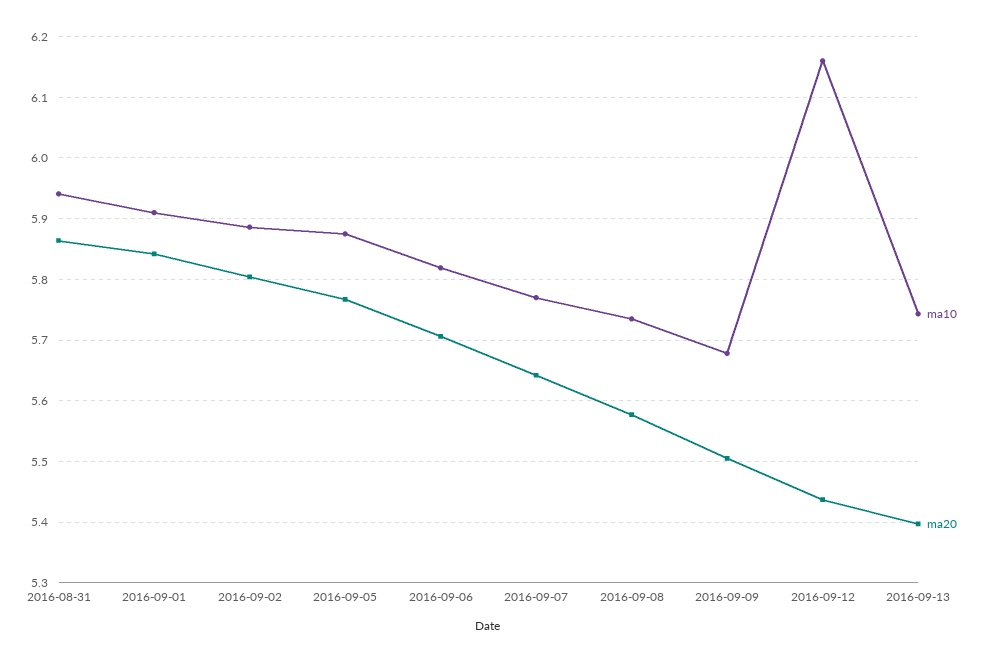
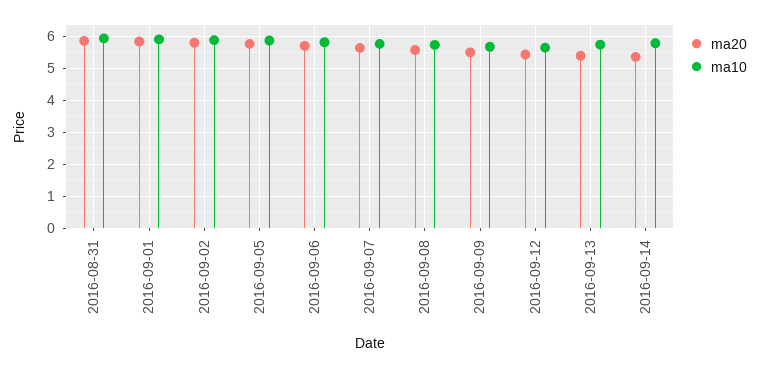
ma10, 2016-09-12: 6.16 -> 5.6
ma20, 2016-09-14: none -> 5.4
ma10, 2016-09-14: none -> 5.8

